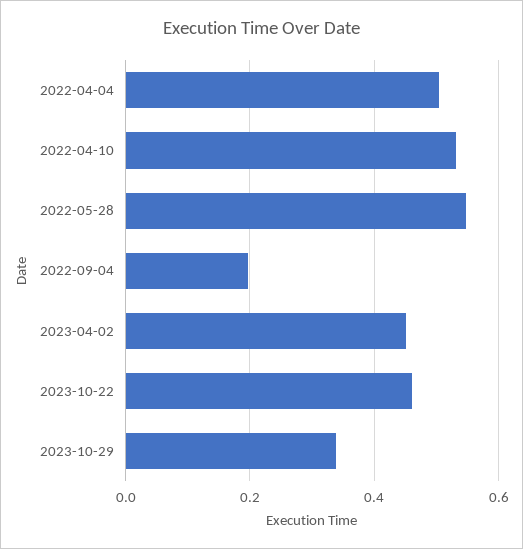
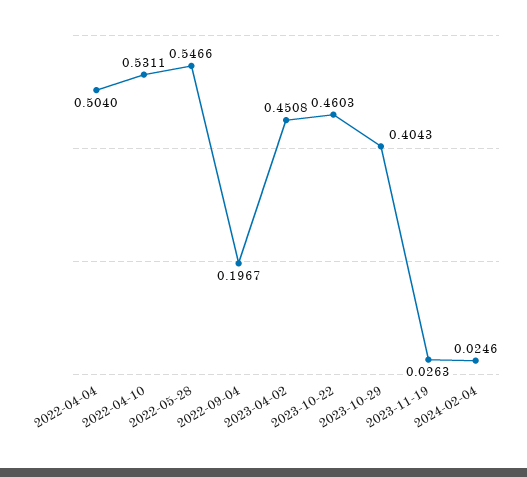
2023-10-29: 0.34 -> 0.4043
2023-11-19: none -> 0.0263
2024-02-04: none -> 0.0246

